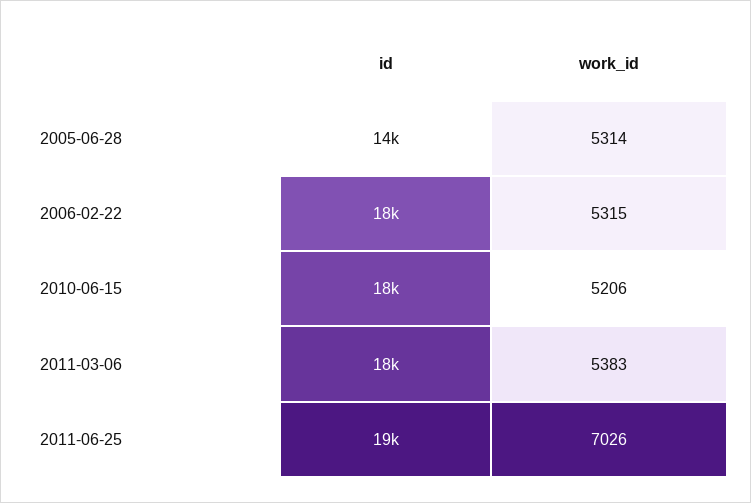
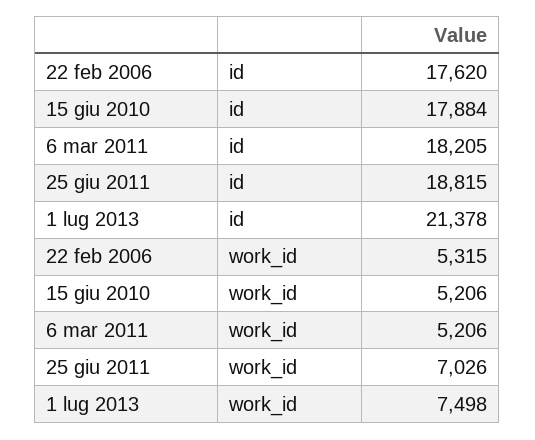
id, 2005-06-28: 14000 -> none
work_id, 2005-06-28: 5314 -> none
work_id, 2011-03-06: 5383 -> 5206
id, 1 lug 2013: none -> 21378
work_id, 1 lug 2013: none -> 7498

